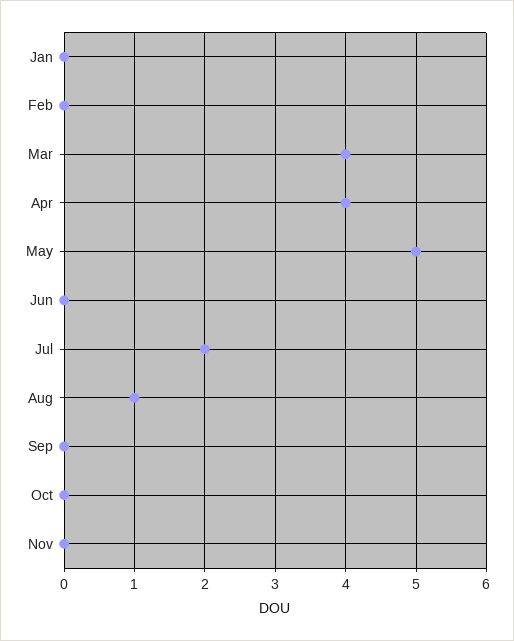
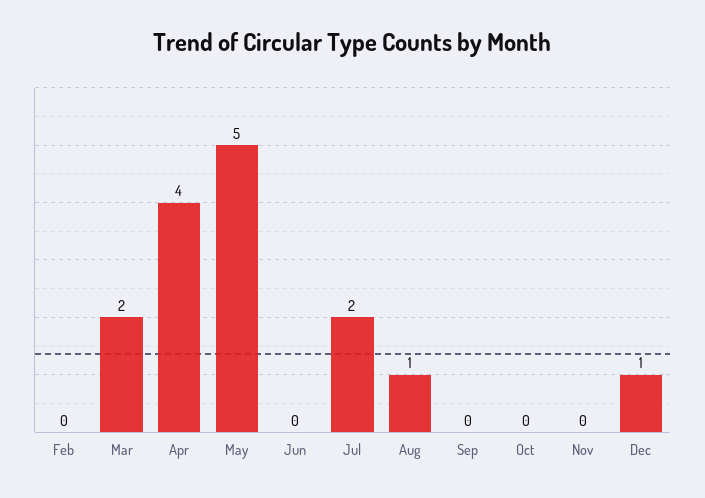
Jan: 0 -> none
Mar: 4 -> 2
Dec: none -> 1

